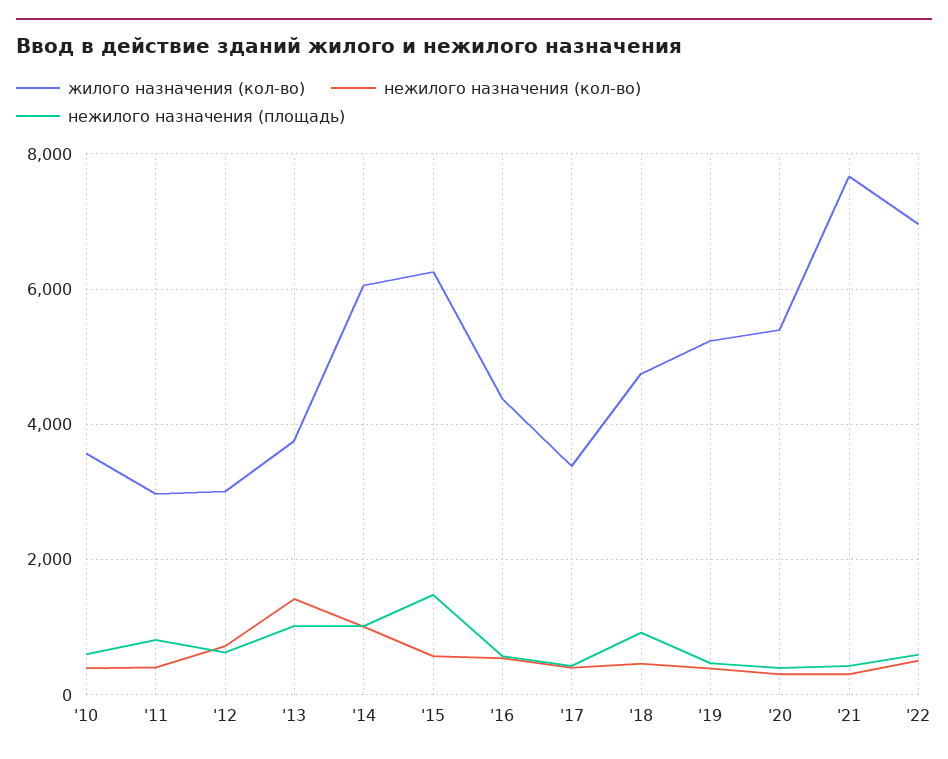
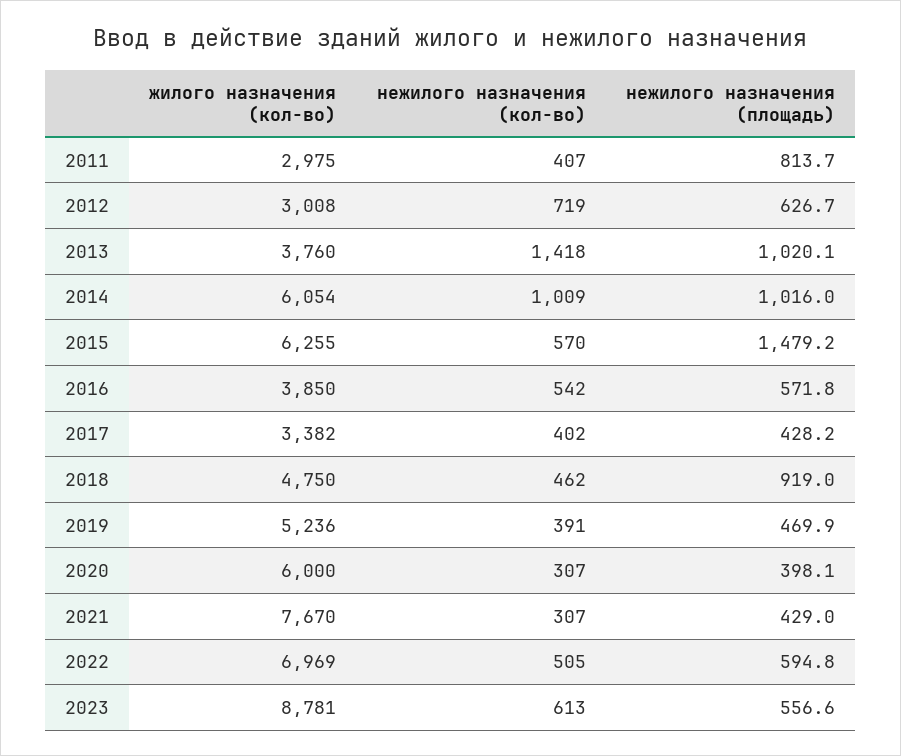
жилого назначения (кол-во), '10: 3600 -> none
нежилого назначения (кол-во), '10: 400 -> none
нежилого назначения (площадь), '10: 600 -> none
жилого назначения (кол-во), '16: 4400 -> 3850
жилого назначения (кол-во), '20: 5400 -> 6000
жилого назначения (кол-во), 2023: none -> 8781
нежилого назначения (кол-во), 2023: none -> 613
нежилого назначения (площадь), 2023: none -> 556.6

